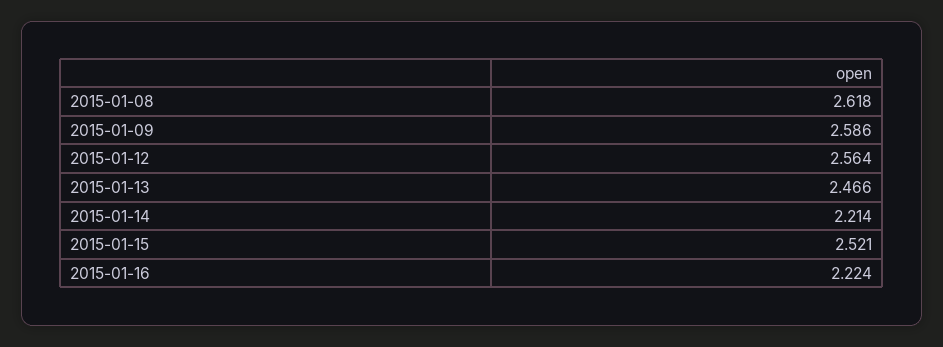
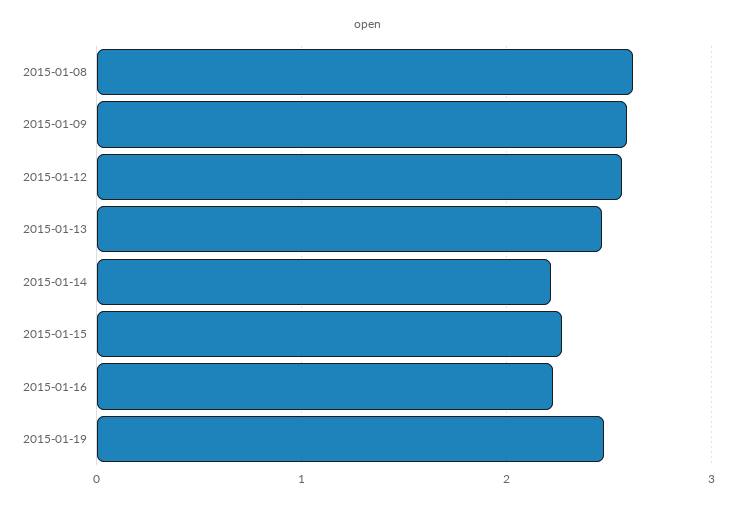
2015-01-15: 2.521 -> 2.3
2015-01-19: none -> 2.5

